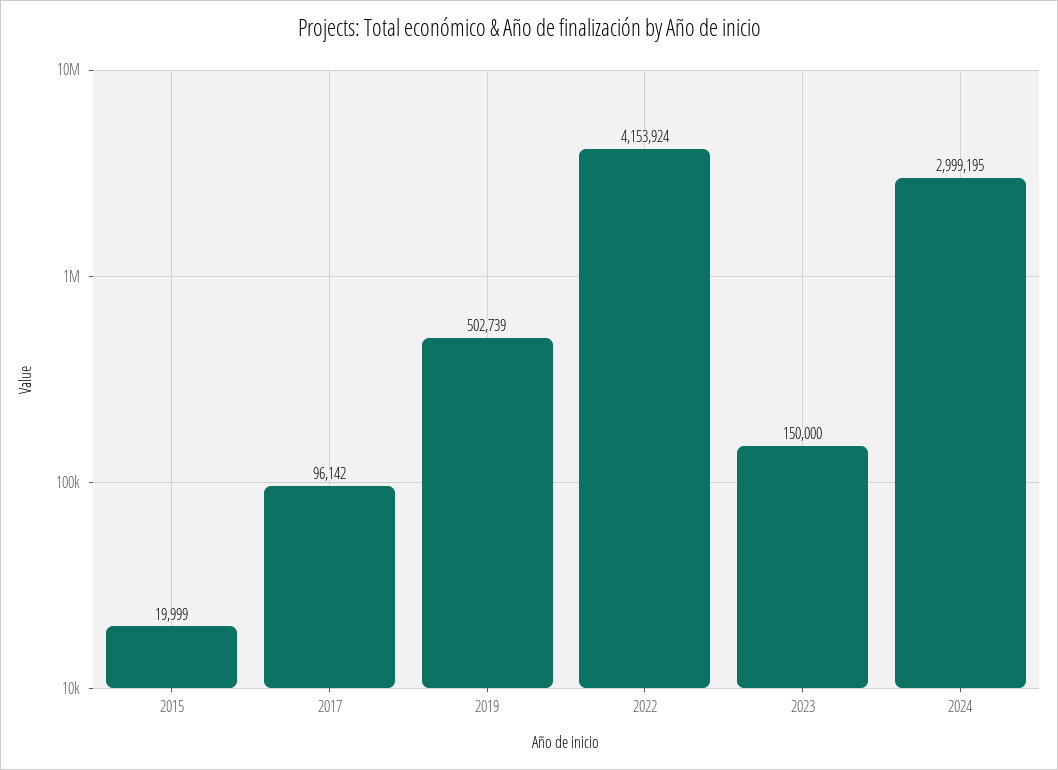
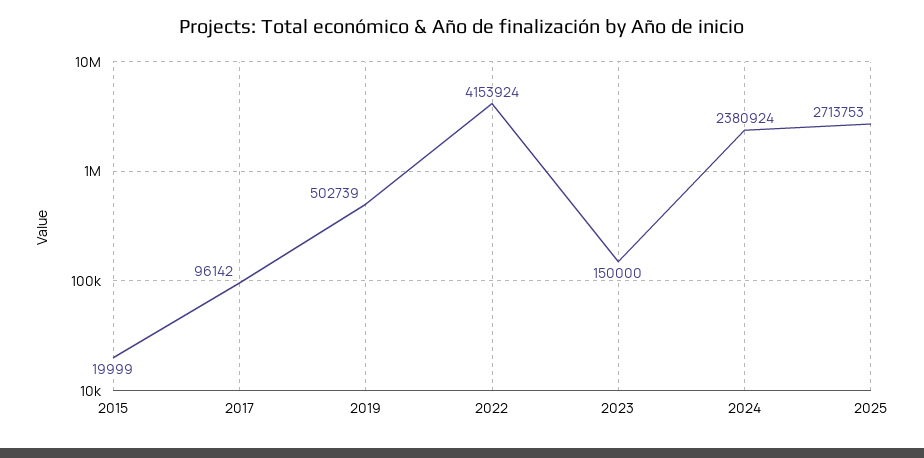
2024: 2999195 -> 2380924
2025: none -> 2713753

